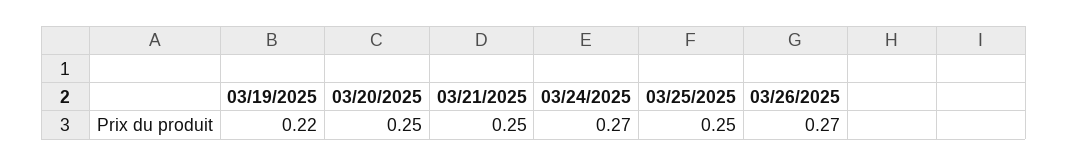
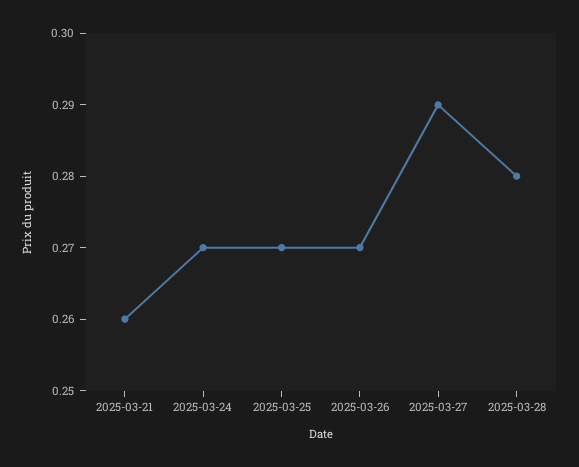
03/19/2025: 0.22 -> none
03/20/2025: 0.25 -> none
03/21/2025: 0.25 -> 0.26
03/25/2025: 0.25 -> 0.27
2025-03-27: none -> 0.29
2025-03-28: none -> 0.28

